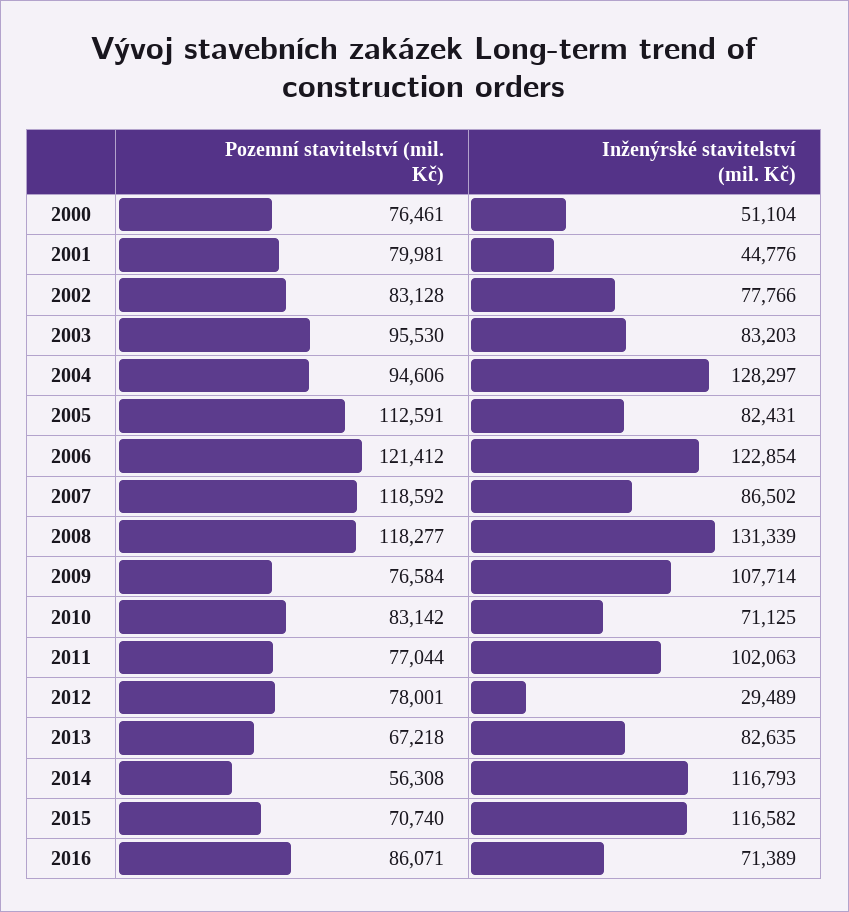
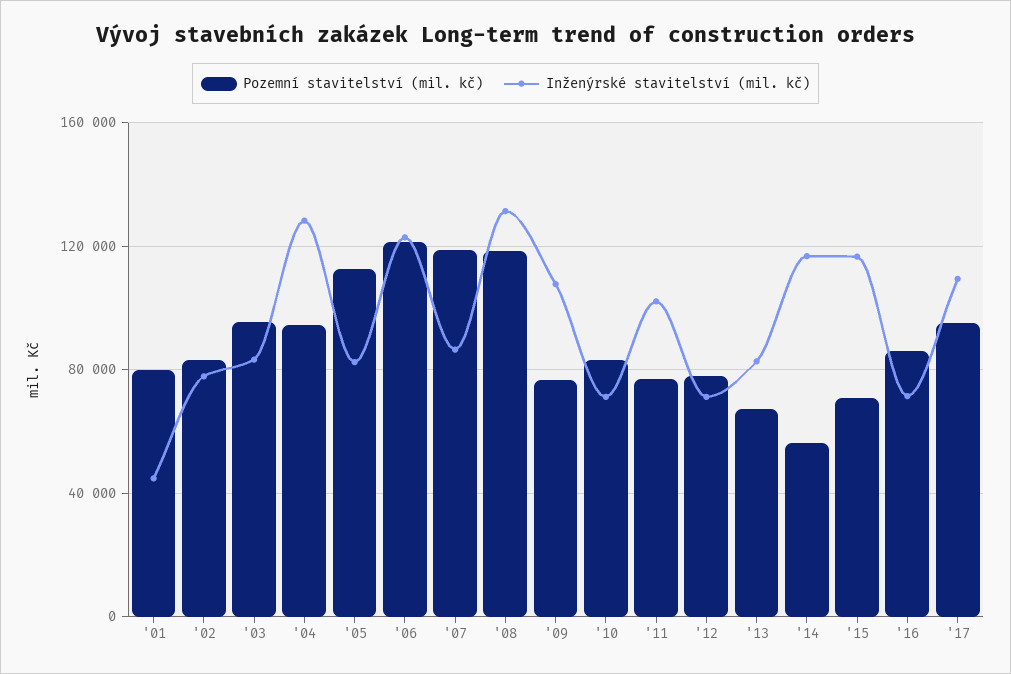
Pozemní stavitelství (mil. Kč), 2000: 76461 -> none
Inženýrské stavitelství (mil. Kč), 2000: 51104 -> none
Inženýrské stavitelství (mil. Kč), 2012: 29489 -> 70000
Pozemní stavitelství (mil. Kč), '17: none -> 95000
Inženýrské stavitelství (mil. Kč), '17: none -> 110000

